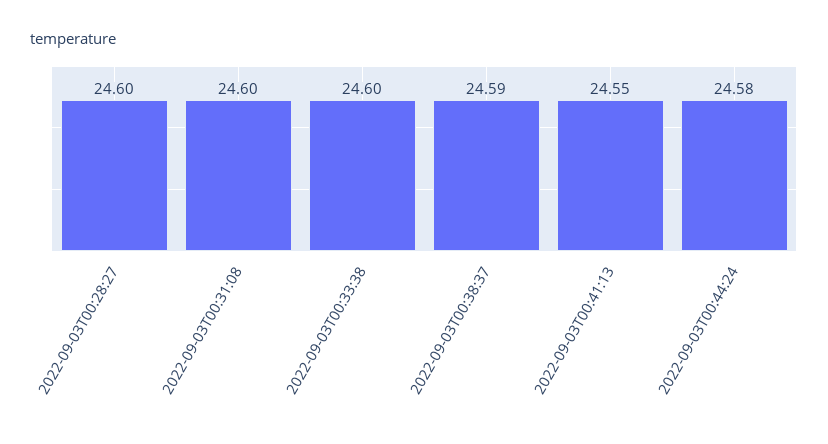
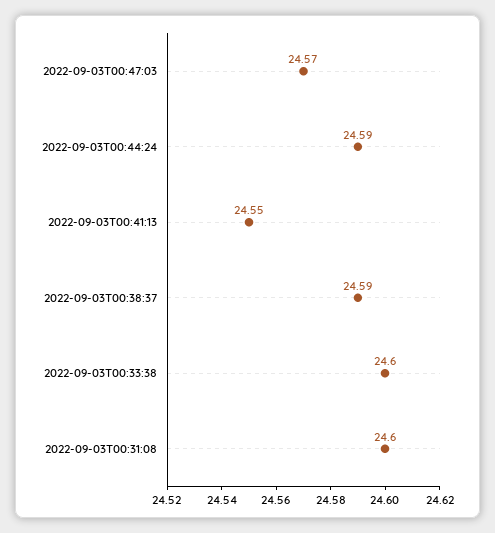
2022-09-03T00:28:27: 24.6 -> none
2022-09-03T00:44:24: 24.58 -> 24.59
2022-09-03T00:47:03: none -> 24.57

